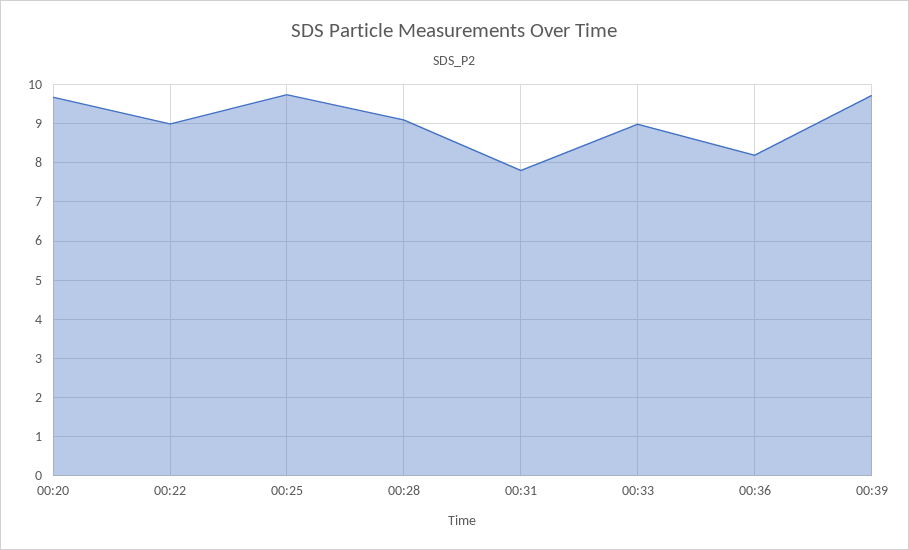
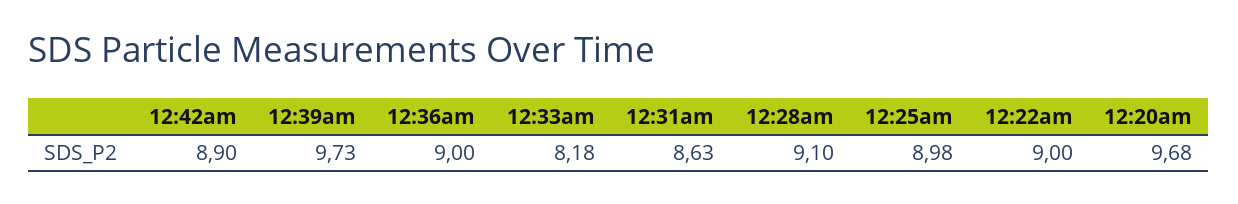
00:25: 9.8 -> 8.98
00:31: 7.8 -> 8.63
00:33: 9 -> 8.18
00:36: 8.2 -> 9
12:42am: none -> 8.9

